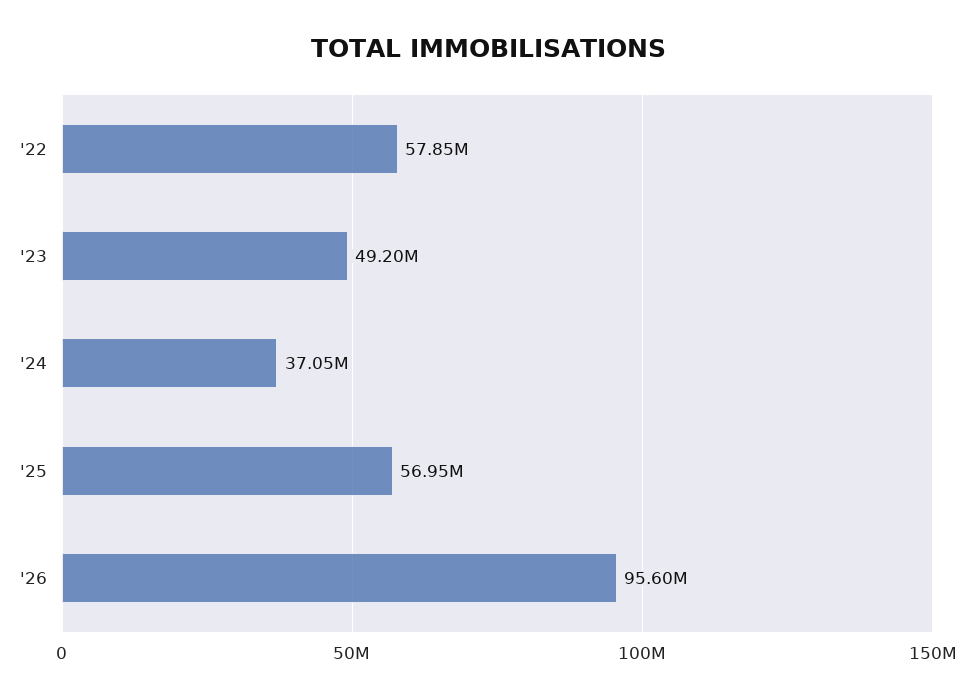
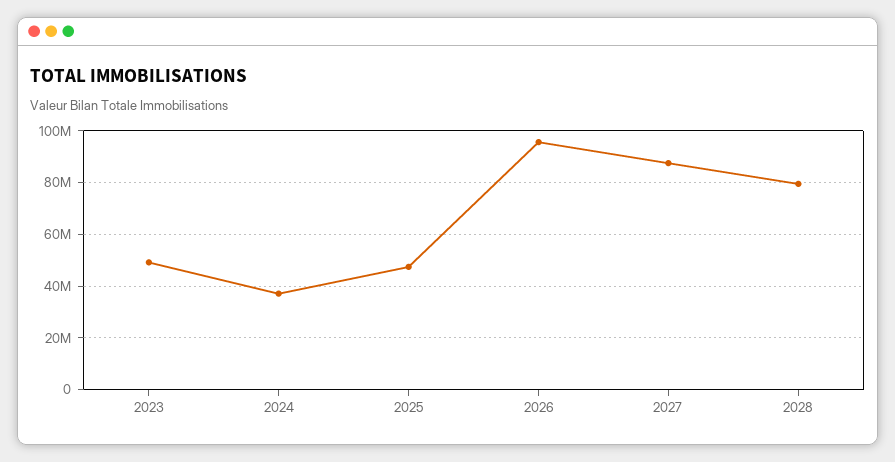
'22: 57850000 -> none
'25: 56950000 -> 47500000
2027: none -> 87500000
2028: none -> 80000000

